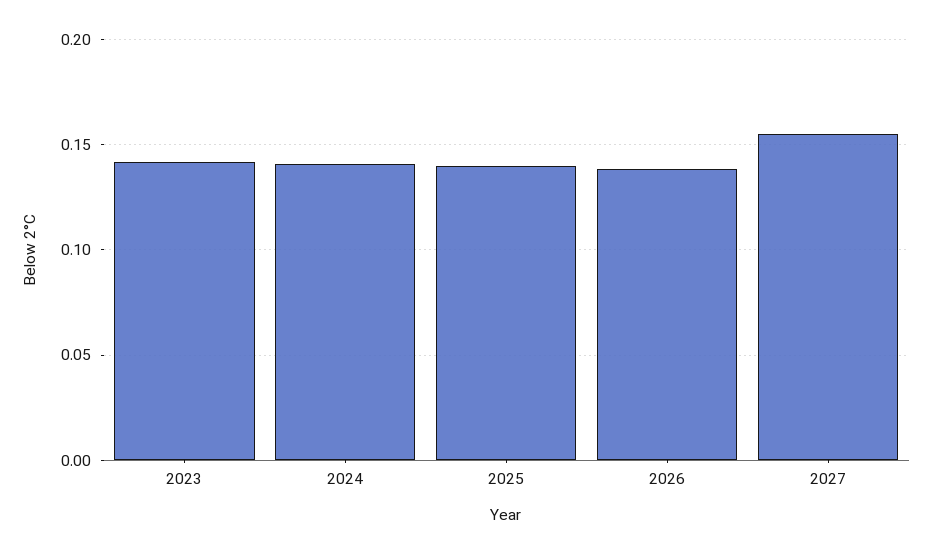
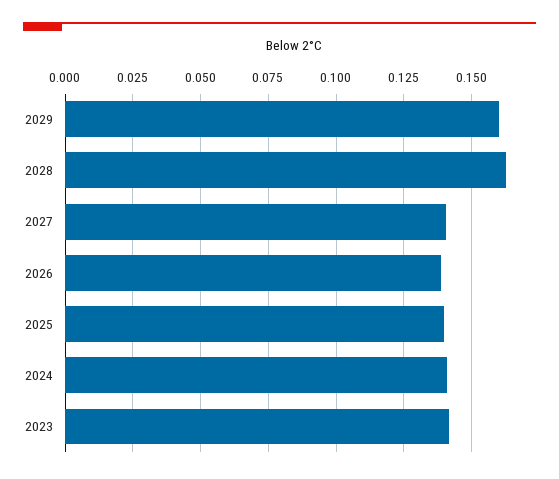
2027: 0.155 -> 0.14
2029: none -> 0.16
2028: none -> 0.1625

